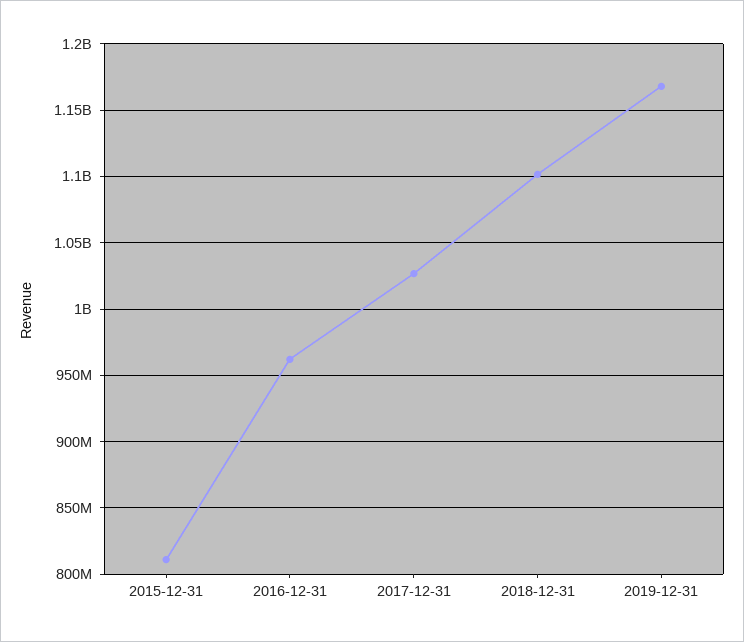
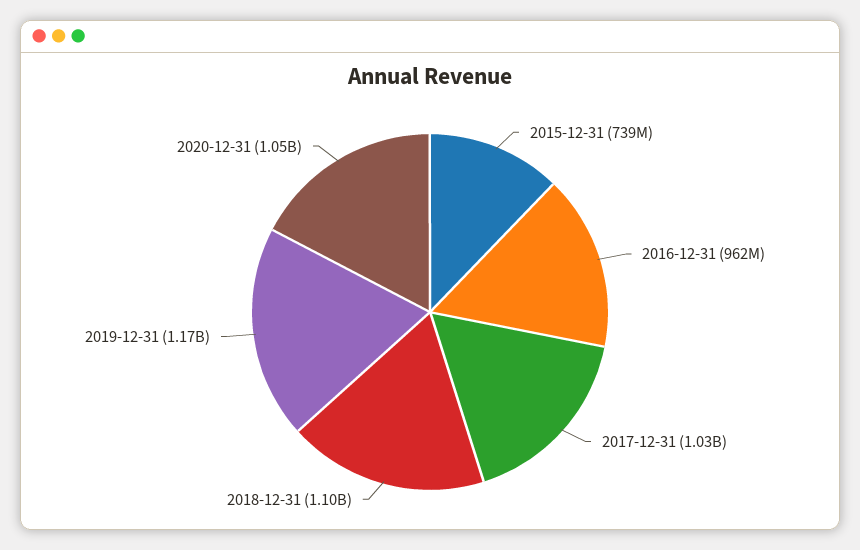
2015-12-31: 810000000 -> 739000000
2020-12-31: none -> 1050000000

